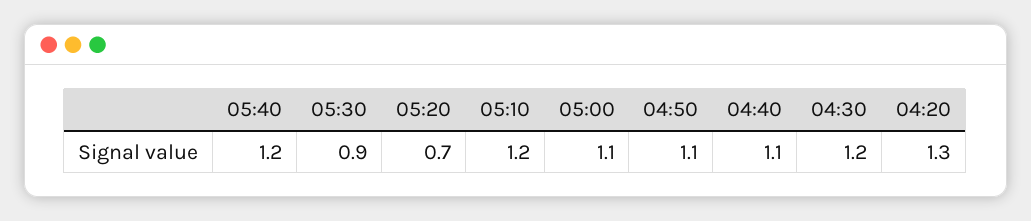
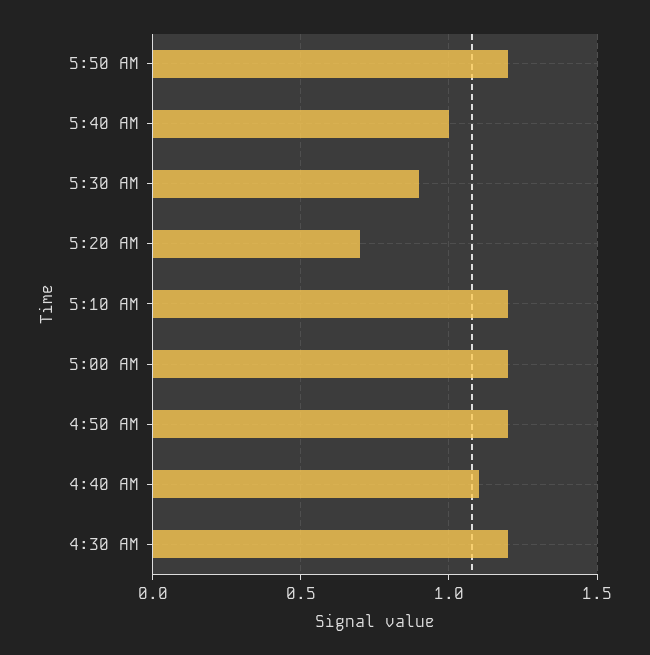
05:40: 1.2 -> 1
05:00: 1.1 -> 1.2
04:50: 1.1 -> 1.2
04:20: 1.3 -> none
5:50 AM: none -> 1.2

